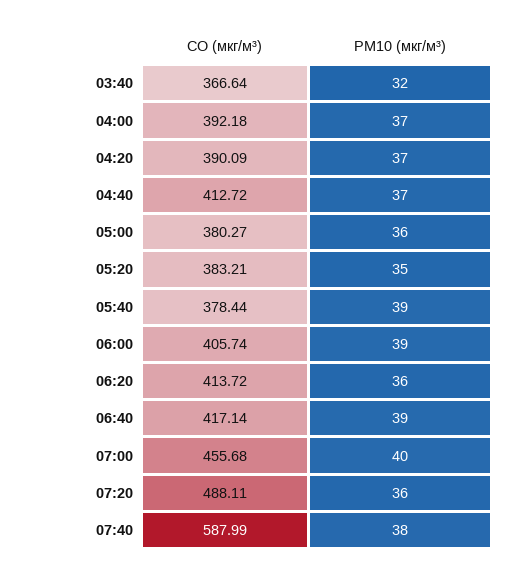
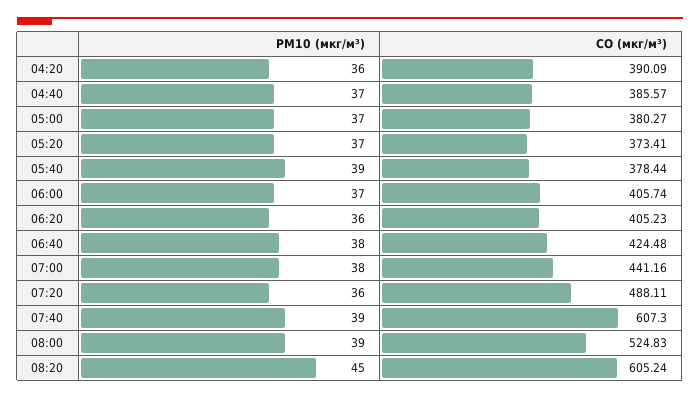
CO (мкг/м³), 03:40: 366.64 -> none
PM10 (мкг/м³), 03:40: 32 -> none
CO (мкг/м³), 04:00: 392.18 -> none
PM10 (мкг/м³), 04:00: 37 -> none
PM10 (мкг/м³), 04:20: 37 -> 36
CO (мкг/м³), 04:40: 412.72 -> 385.57
PM10 (мкг/м³), 05:00: 36 -> 37
CO (мкг/м³), 05:20: 383.21 -> 373.41
PM10 (мкг/м³), 05:20: 35 -> 37
PM10 (мкг/м³), 06:00: 39 -> 37
CO (мкг/м³), 06:20: 413.72 -> 405.23
CO (мкг/м³), 06:40: 417.14 -> 424.48
PM10 (мкг/м³), 06:40: 39 -> 38
CO (мкг/м³), 07:00: 455.68 -> 441.16
PM10 (мкг/м³), 07:00: 40 -> 38
CO (мкг/м³), 07:40: 587.99 -> 607.3
PM10 (мкг/м³), 07:40: 38 -> 39
PM10 (мкг/м³), 08:00: none -> 39
CO (мкг/м³), 08:00: none -> 524.83
PM10 (мкг/м³), 08:20: none -> 45
CO (мкг/м³), 08:20: none -> 605.24

